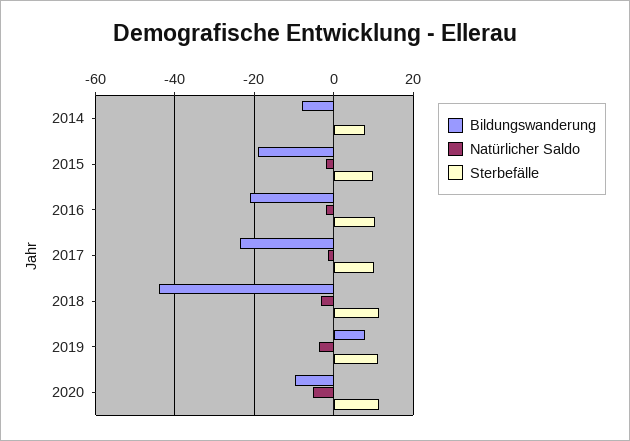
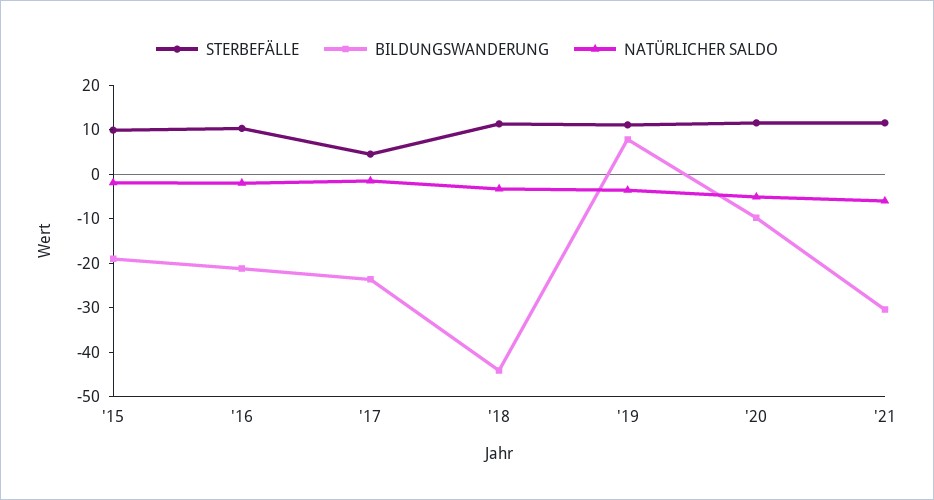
Bildungswanderung, 2014: -8 -> none
Natürlicher Saldo, 2014: 0 -> none
Sterbefälle, 2014: 8 -> none
Sterbefälle, 2017: 10 -> 4
Sterbefälle, '21: none -> 12
Bildungswanderung, '21: none -> -30
Natürlicher Saldo, '21: none -> -6

